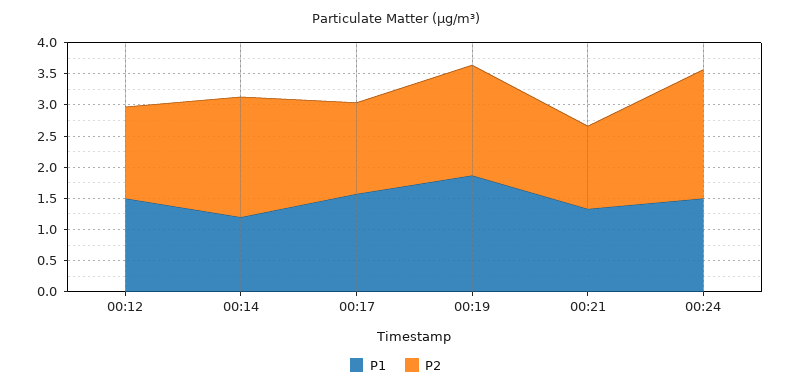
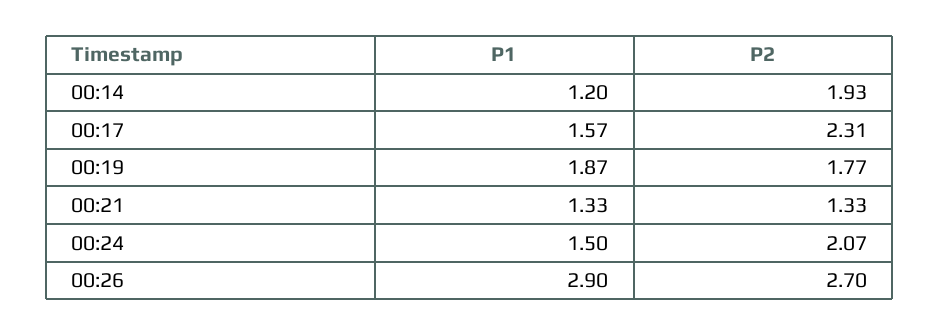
P1, 00:12: 1.5 -> none
P2, 00:12: 1.5 -> none
P2, 00:17: 1.5 -> 2.31
P1, 00:26: none -> 2.9
P2, 00:26: none -> 2.7

